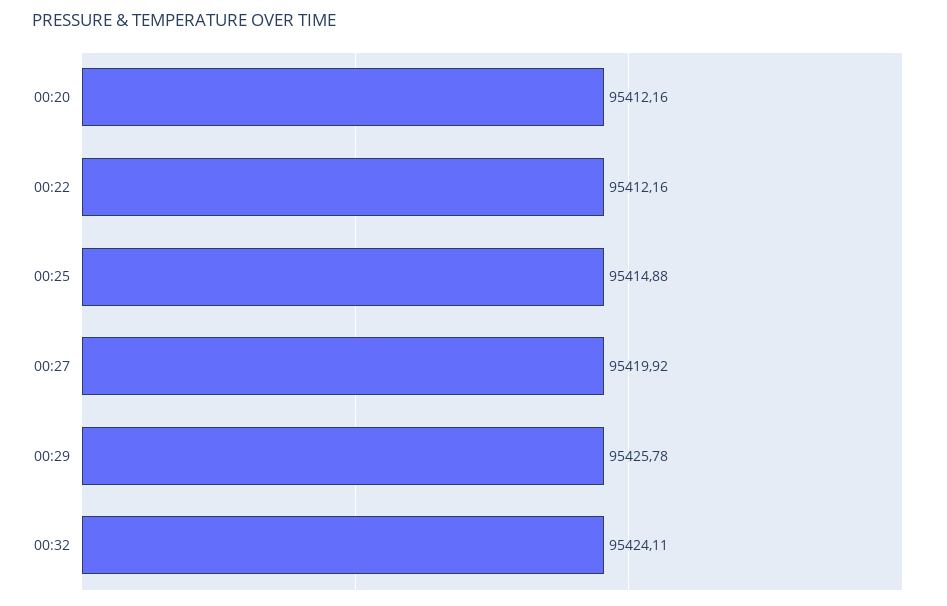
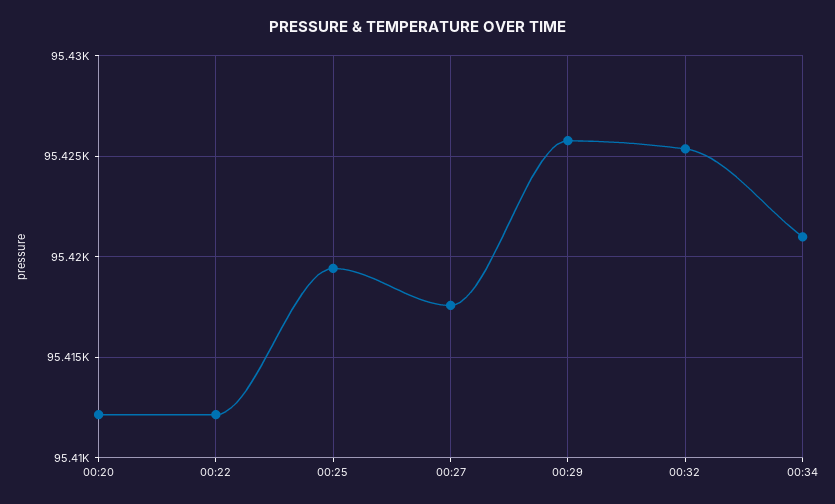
00:25: 95414.88 -> 95419.5
00:27: 95419.92 -> 95417.5
00:32: 95424.11 -> 95425.5
00:34: none -> 95421

